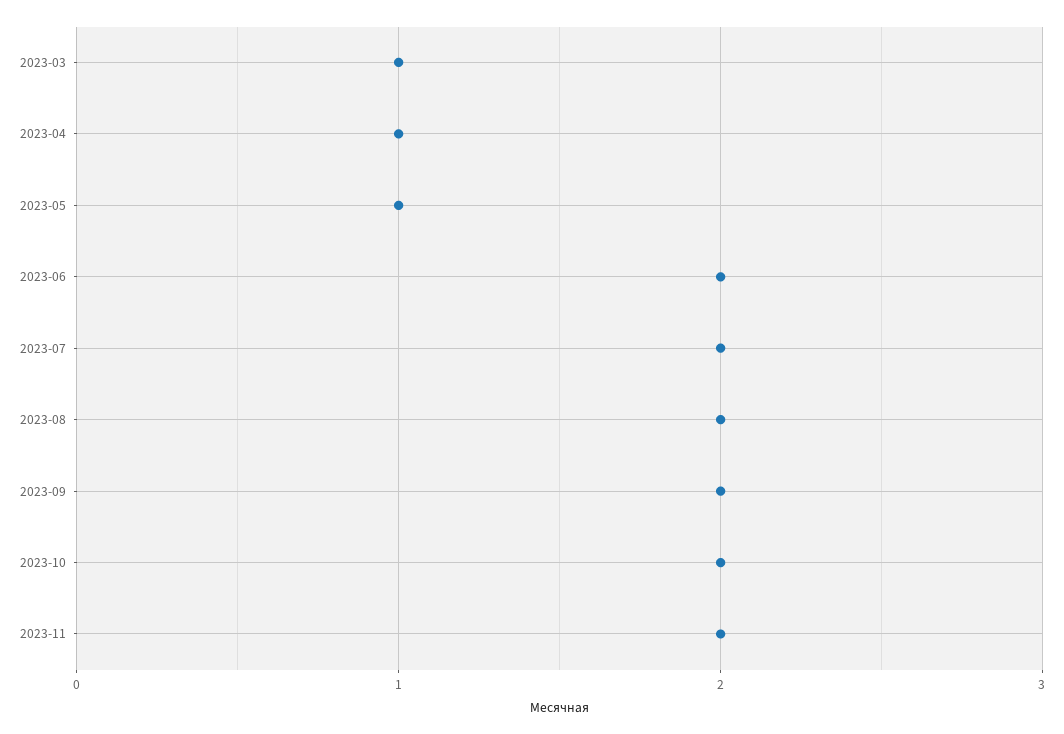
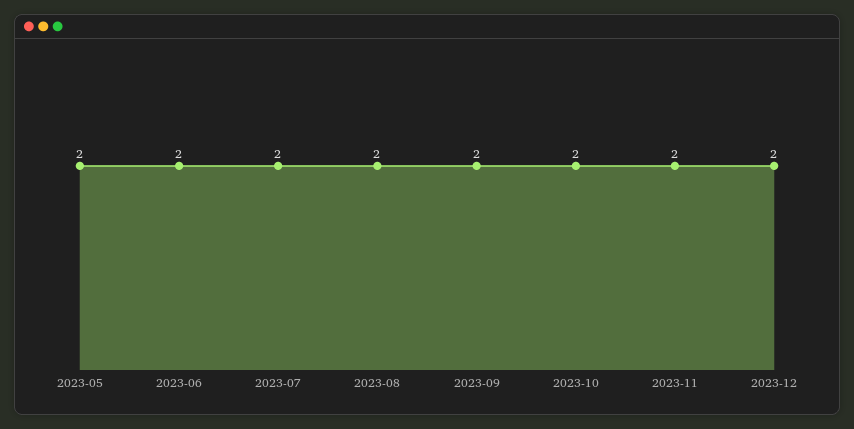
2023-03: 1 -> none
2023-04: 1 -> none
2023-05: 1 -> 2
2023-12: none -> 2

